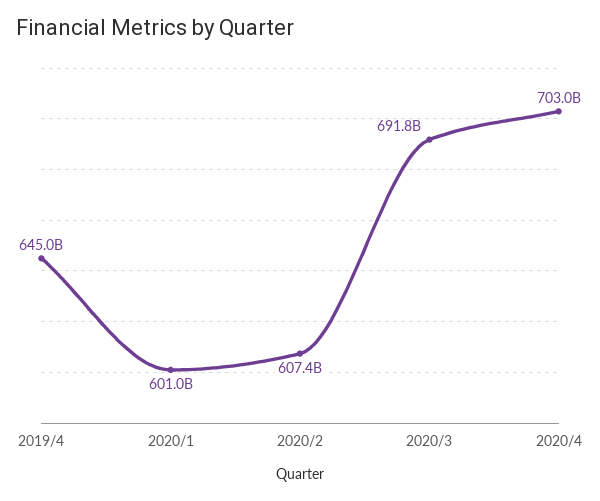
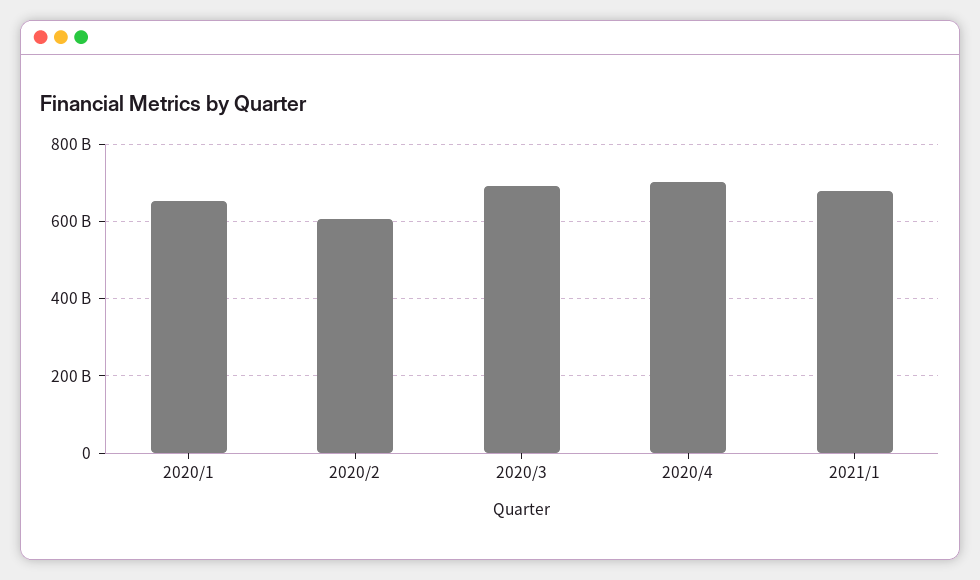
2019/4: 645000000000 -> none
2020/1: 601000000000 -> 660000000000
2021/1: none -> 680000000000

